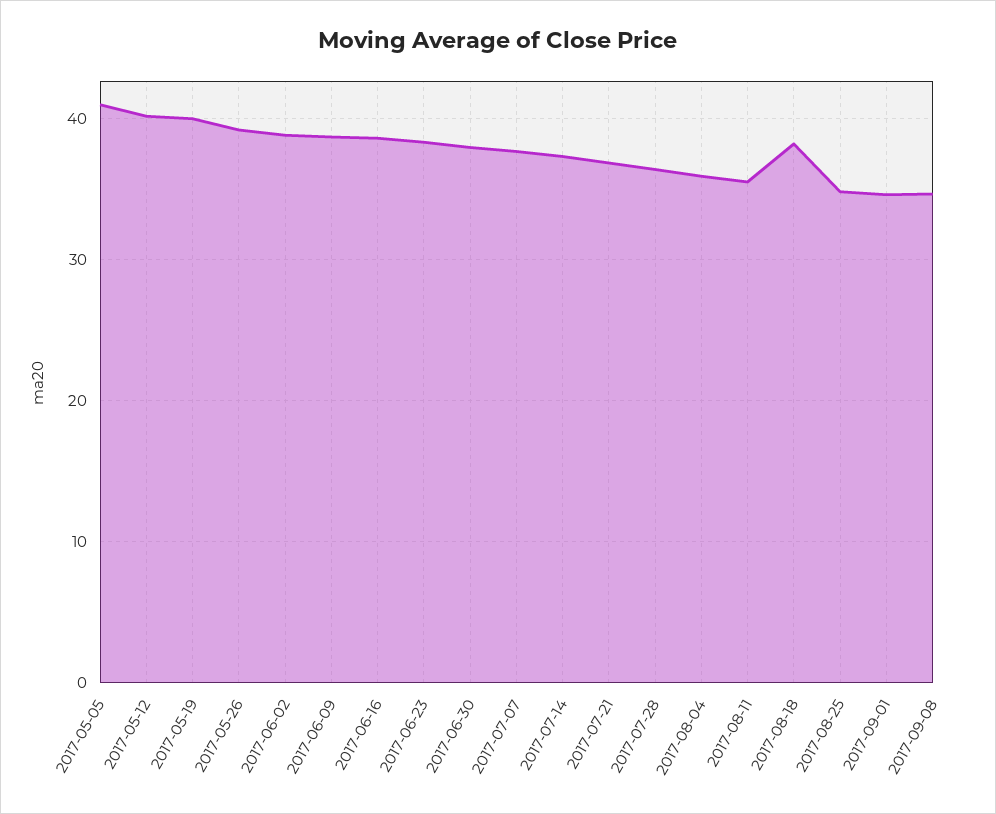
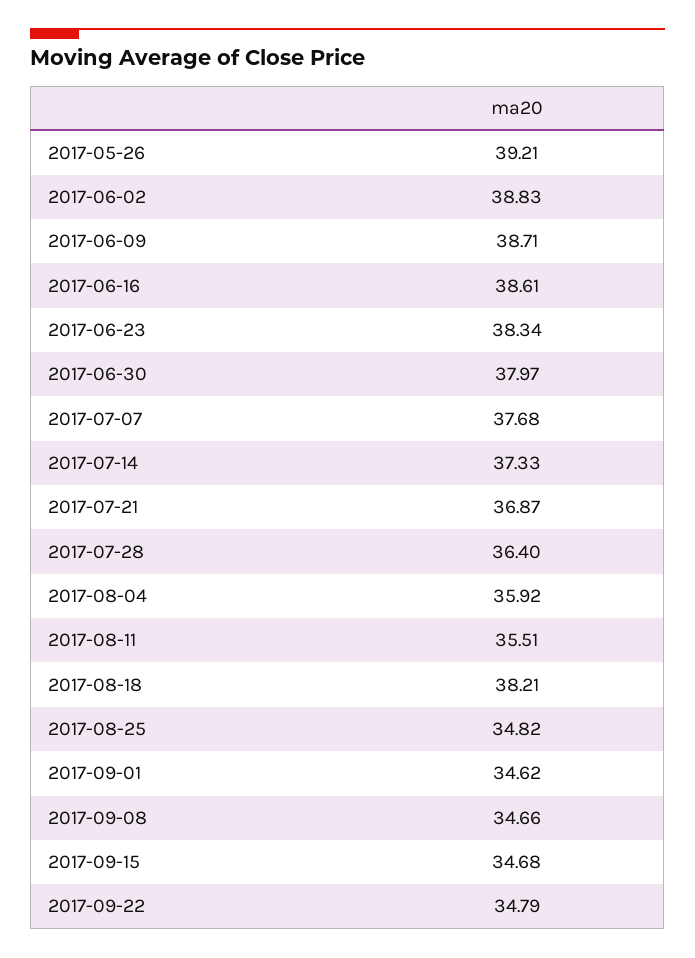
2017-05-05: 41 -> none
2017-05-12: 40 -> none
2017-05-19: 40 -> none
2017-09-15: none -> 34.68
2017-09-22: none -> 34.79

